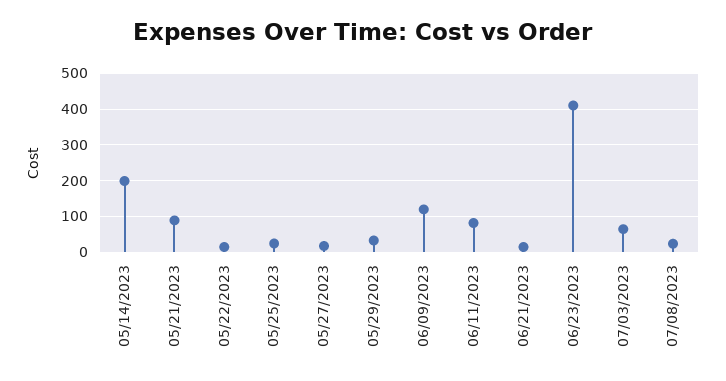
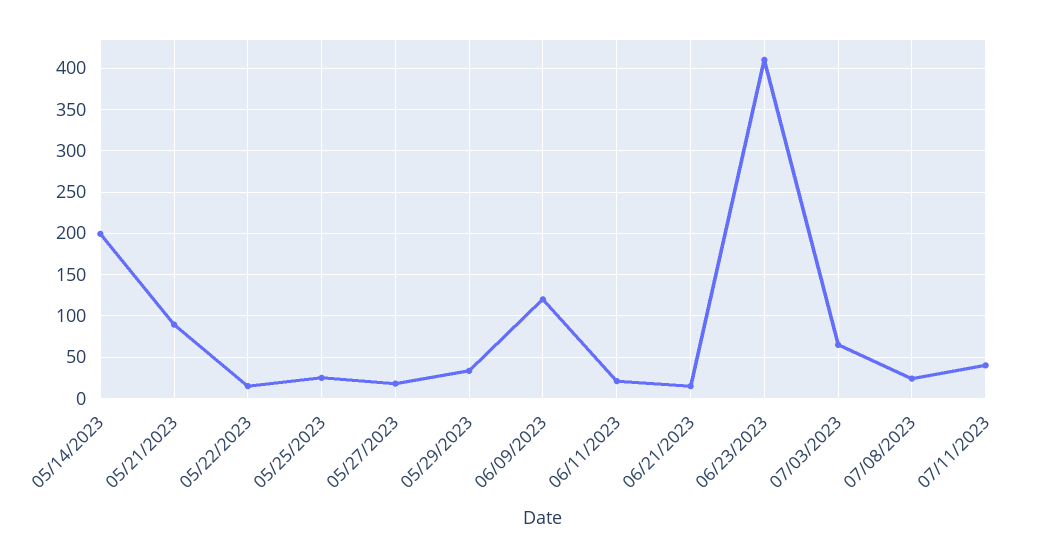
06/11/2023: 80 -> 20
07/11/2023: none -> 40

